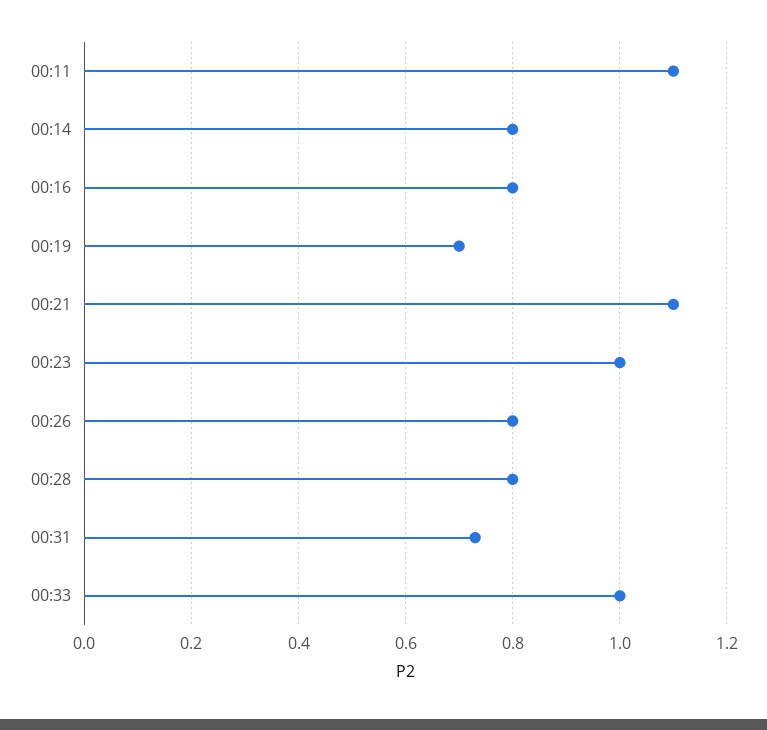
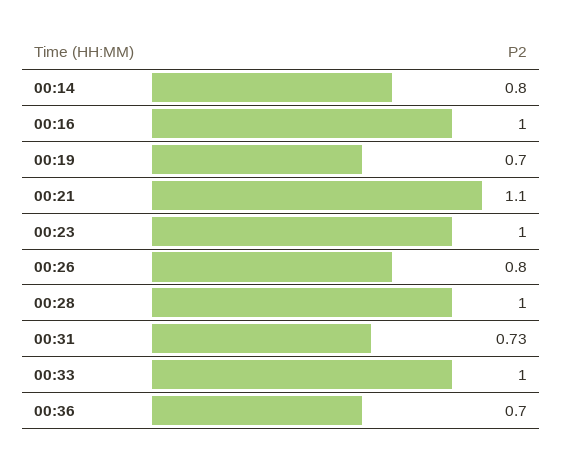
00:11: 1.1 -> none
00:16: 0.8 -> 1
00:28: 0.8 -> 1
00:36: none -> 0.7

